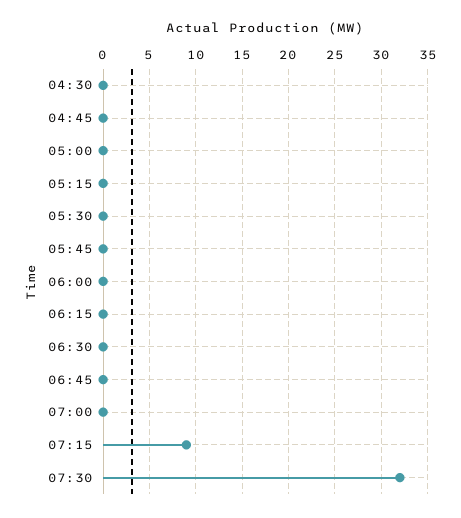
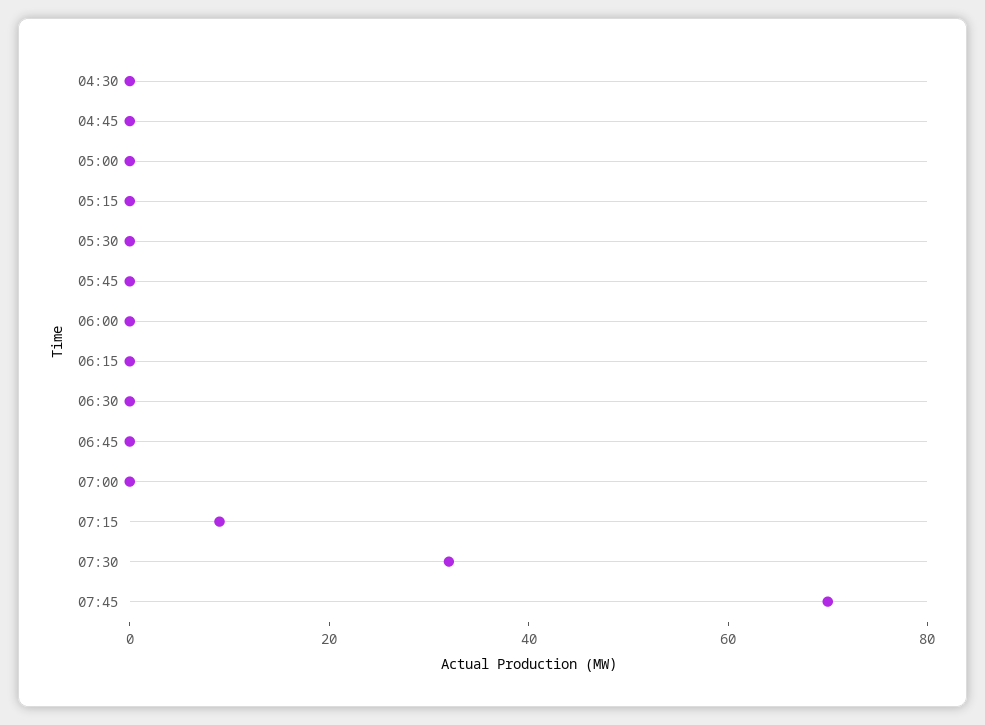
07:45: none -> 70

